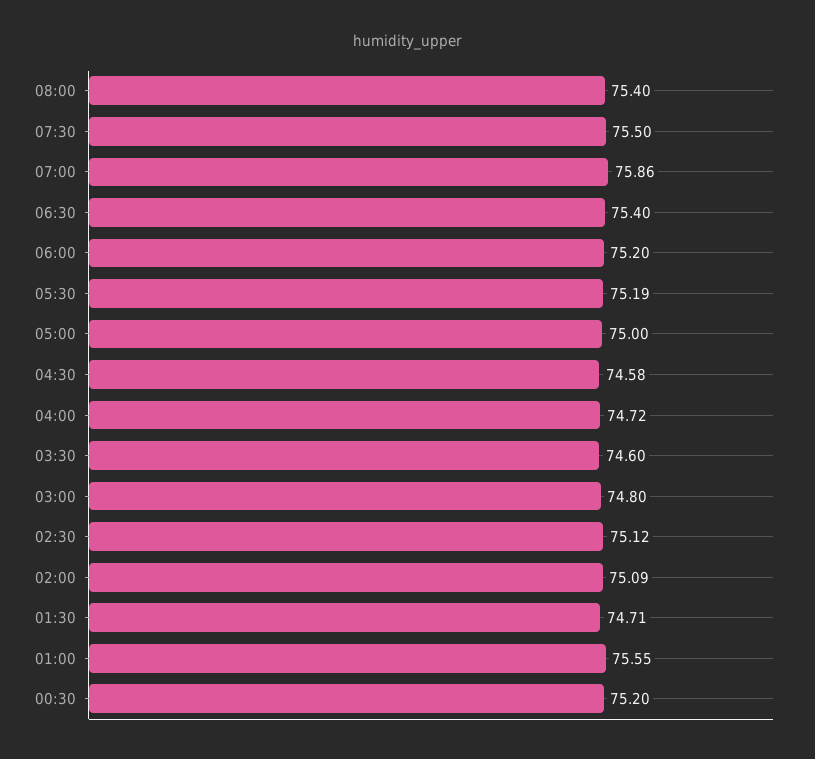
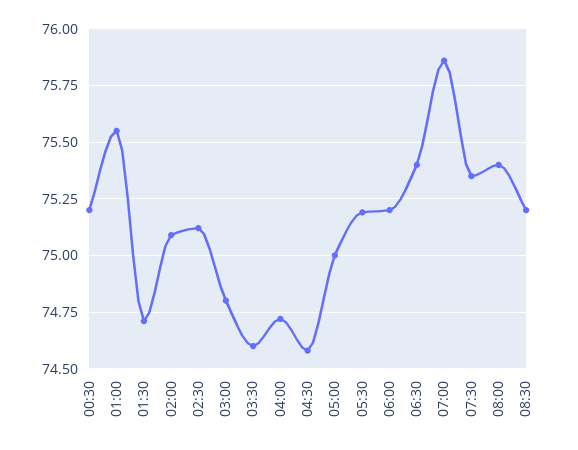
07:30: 75.5 -> 75.35
08:30: none -> 75.2

